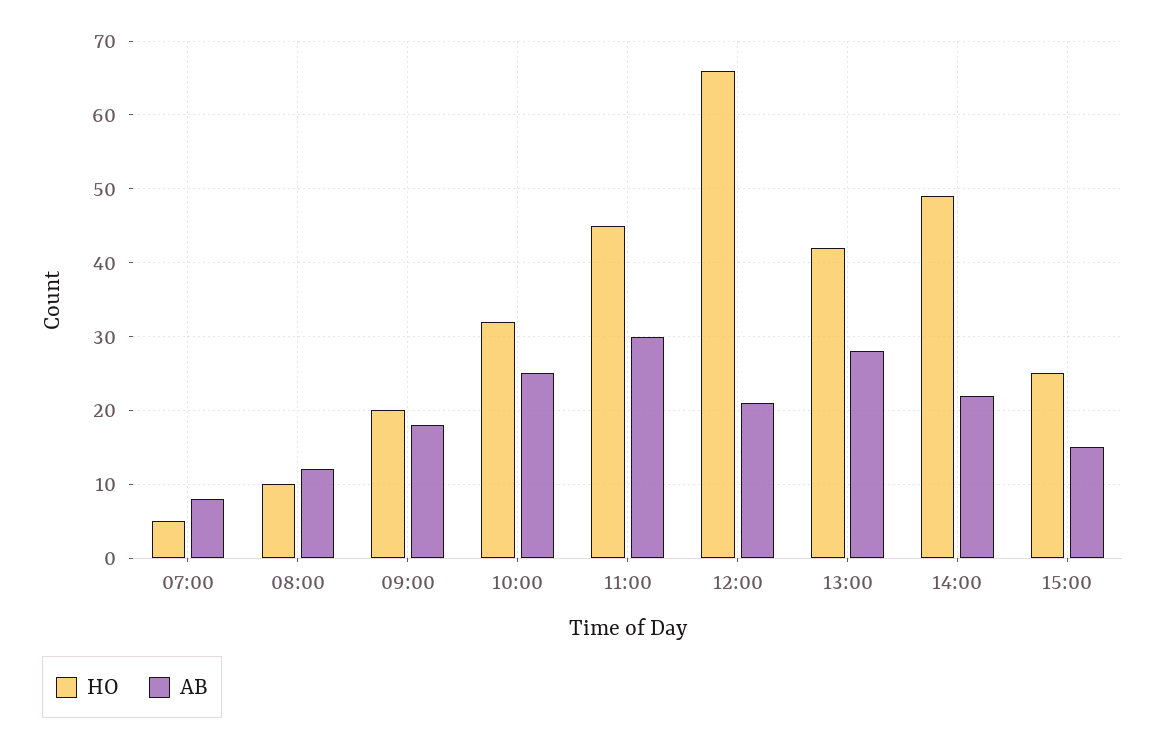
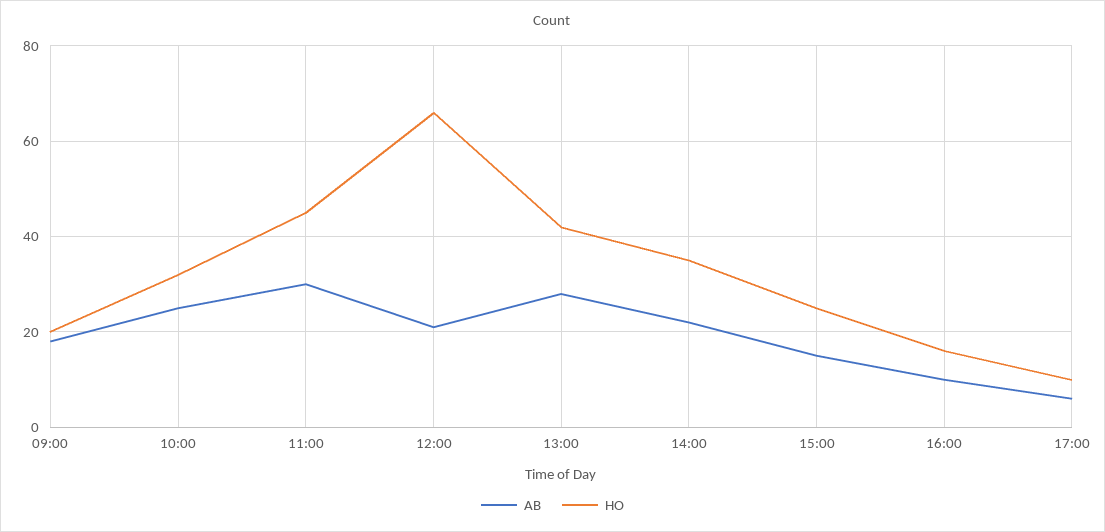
HO, 07:00: 5 -> none
AB, 07:00: 8 -> none
HO, 08:00: 10 -> none
AB, 08:00: 12 -> none
HO, 14:00: 49 -> 35
AB, 16:00: none -> 10
HO, 16:00: none -> 15
AB, 17:00: none -> 5
HO, 17:00: none -> 10

